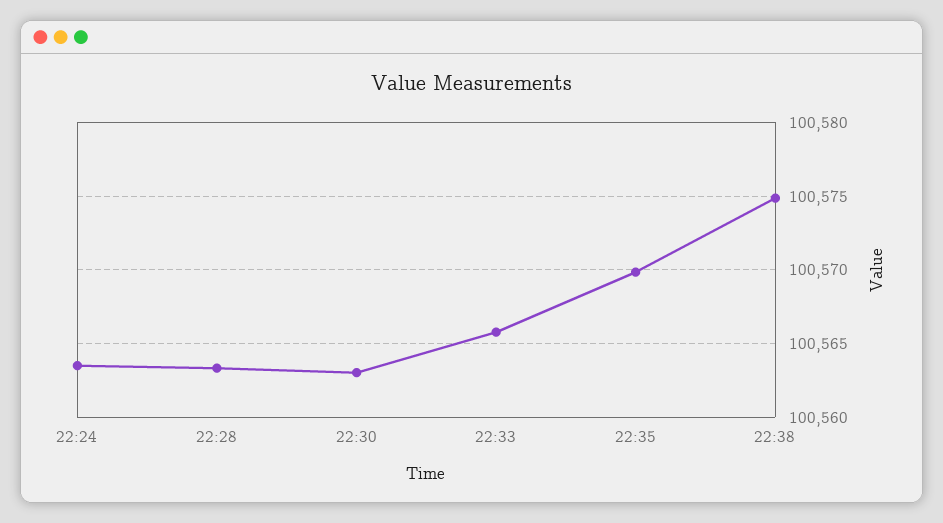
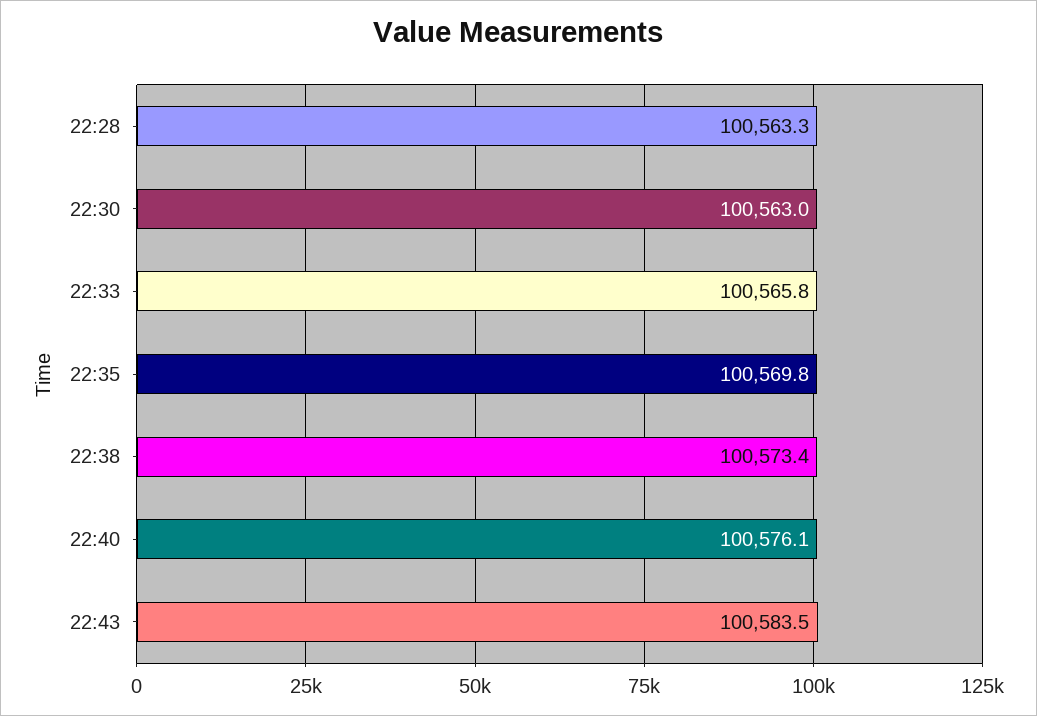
22:24: 100563.5 -> none
22:38: 100575 -> 100573.4
22:40: none -> 100576.1
22:43: none -> 100583.5

